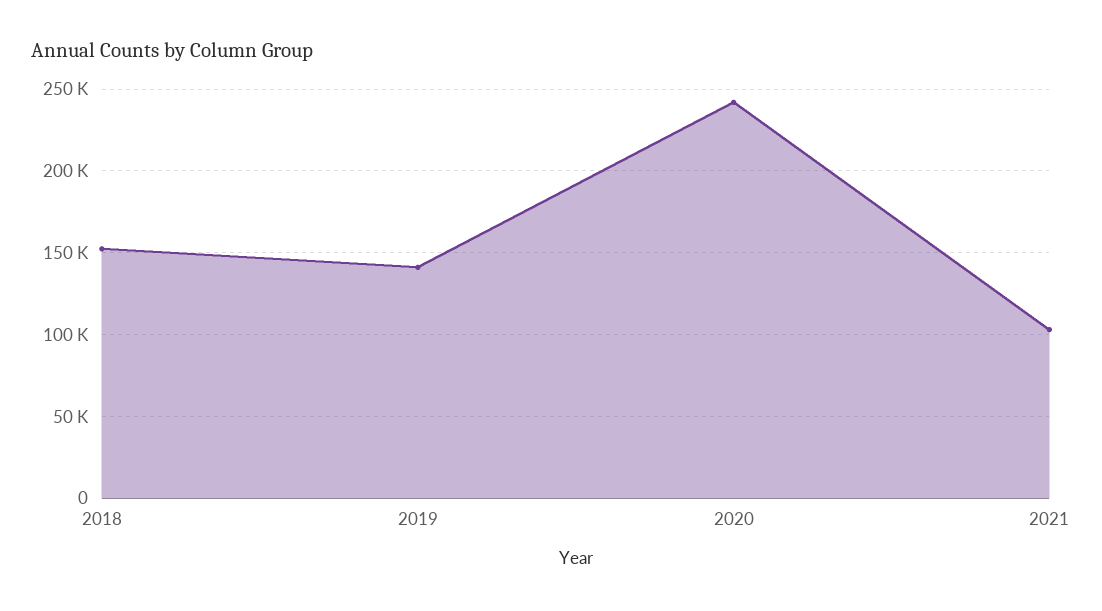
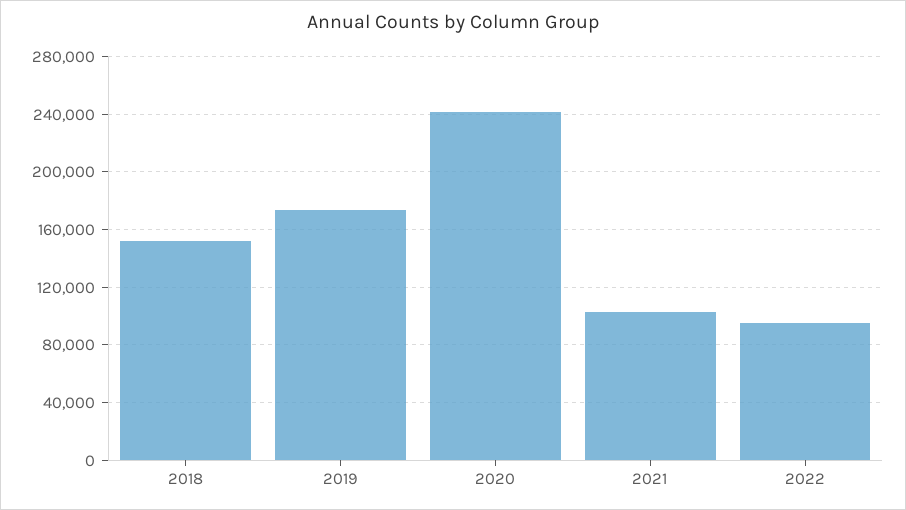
2019: 140000 -> 175000
2022: none -> 95000

